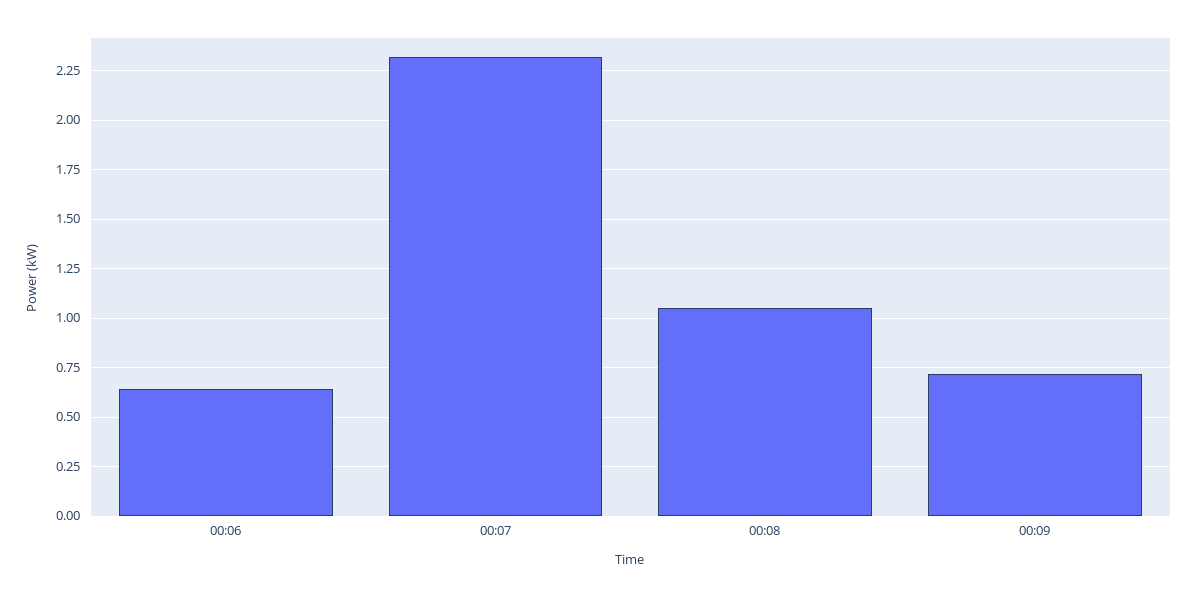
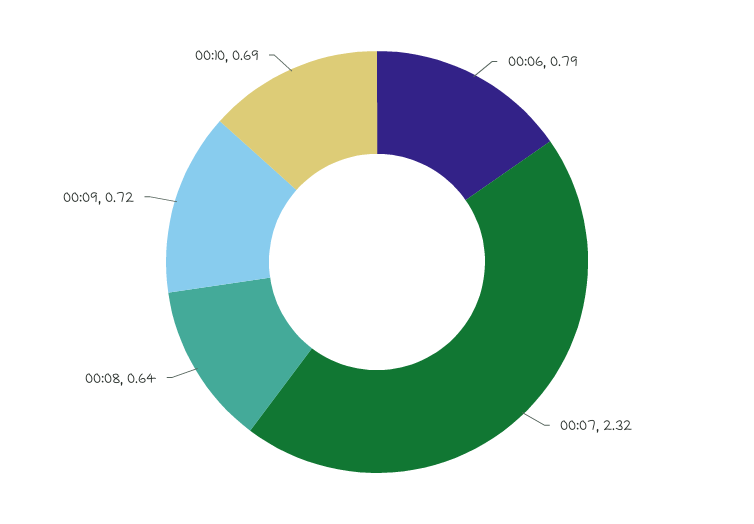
00:06: 0.65 -> 0.79
00:08: 1.05 -> 0.64
00:10: none -> 0.69

